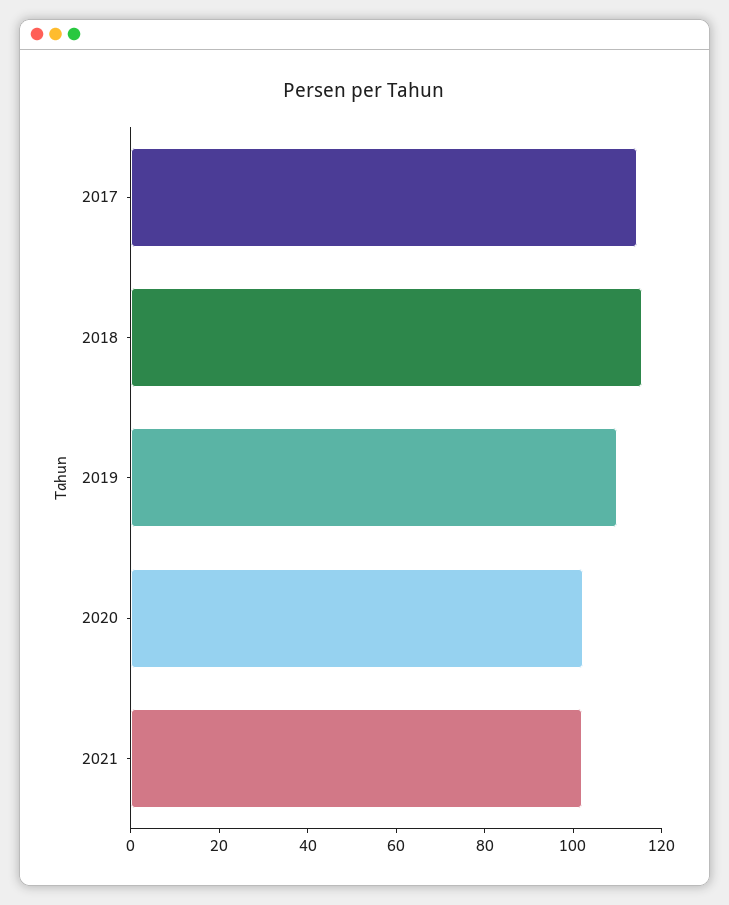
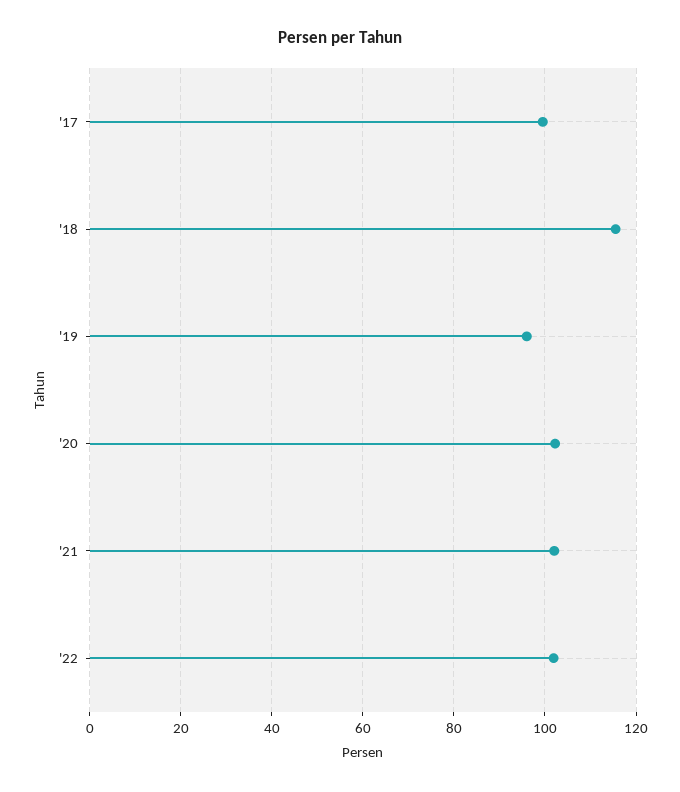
2017: 115 -> 100
2019: 110 -> 96
'22: none -> 102

